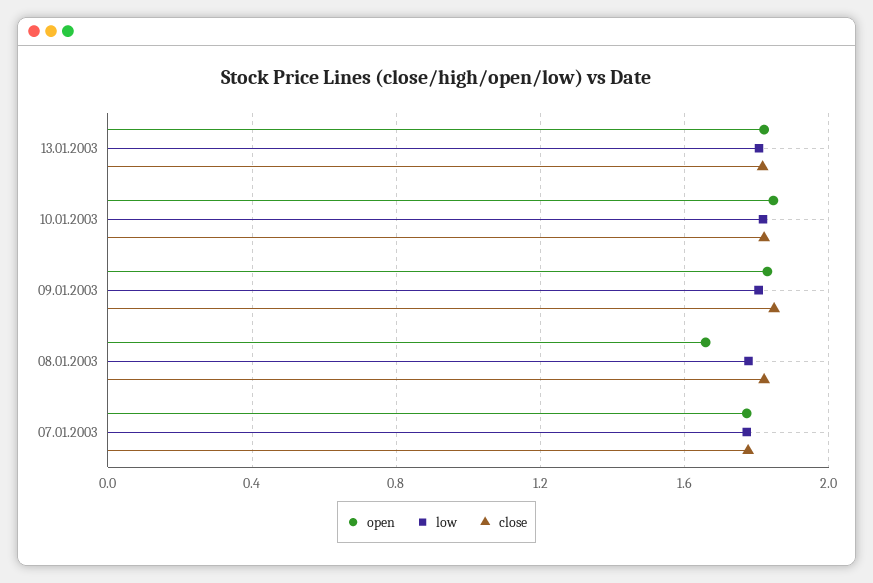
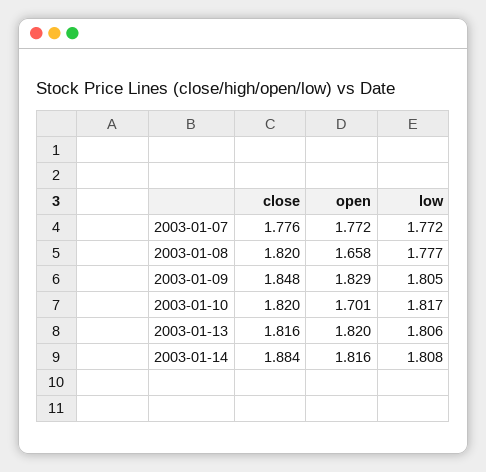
open, 10.01.2003: 1.85 -> 1.701
close, 2003-01-14: none -> 1.884
open, 2003-01-14: none -> 1.816
low, 2003-01-14: none -> 1.808

